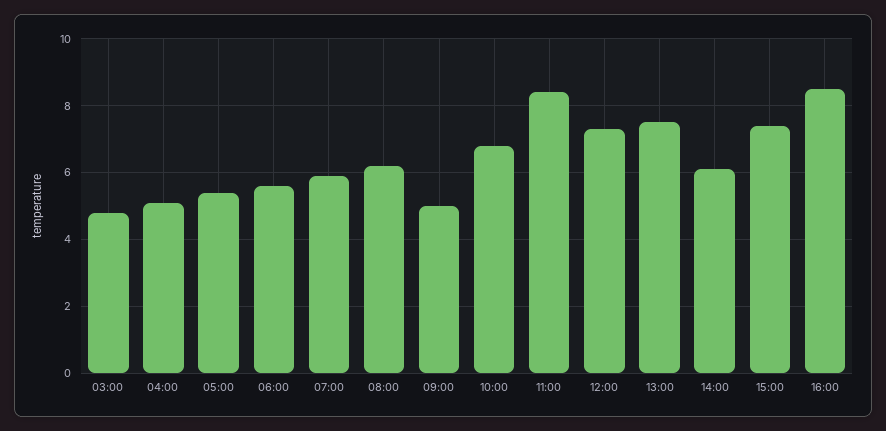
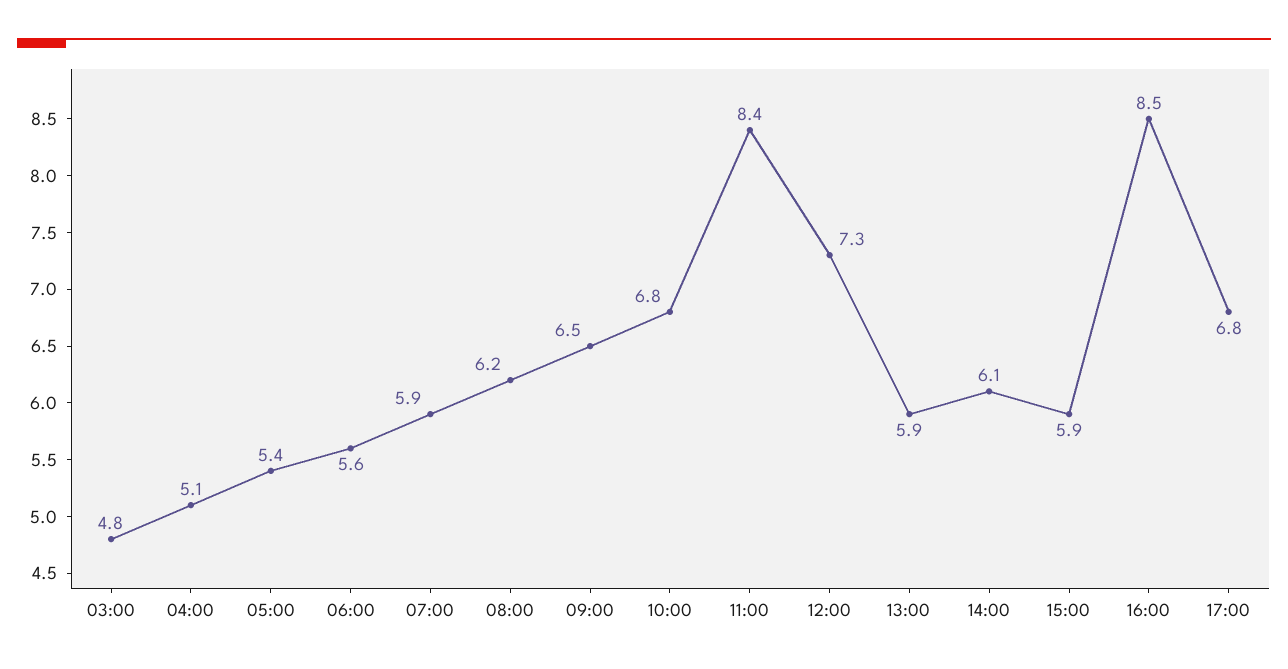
09:00: 5 -> 6.5
13:00: 7.5 -> 5.9
15:00: 7.5 -> 5.9
17:00: none -> 6.8

